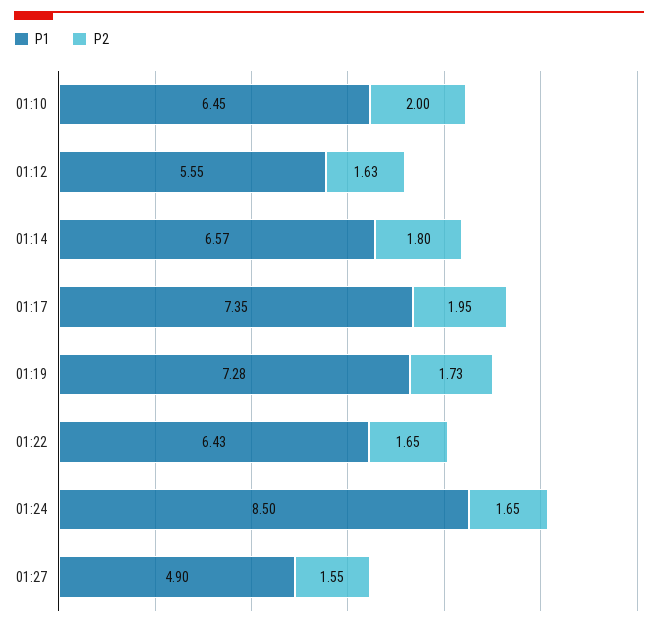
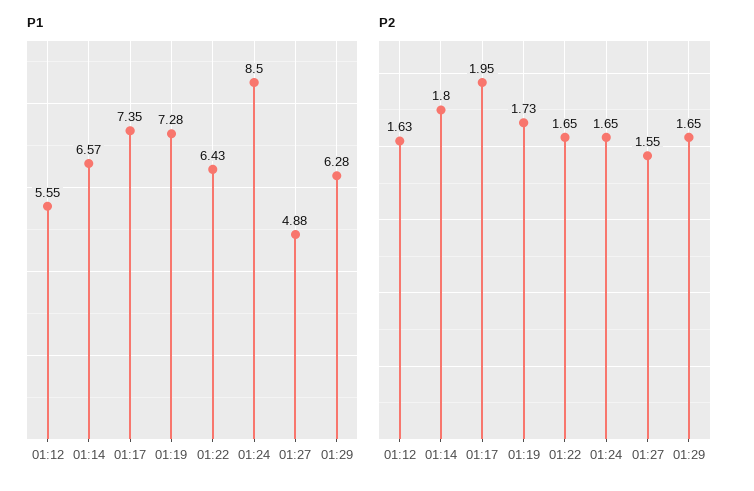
P1, 01:10: 6.45 -> none
P2, 01:10: 2 -> none
P1, 01:27: 4.9 -> 4.88
P1, 01:29: none -> 6.28
P2, 01:29: none -> 1.65

